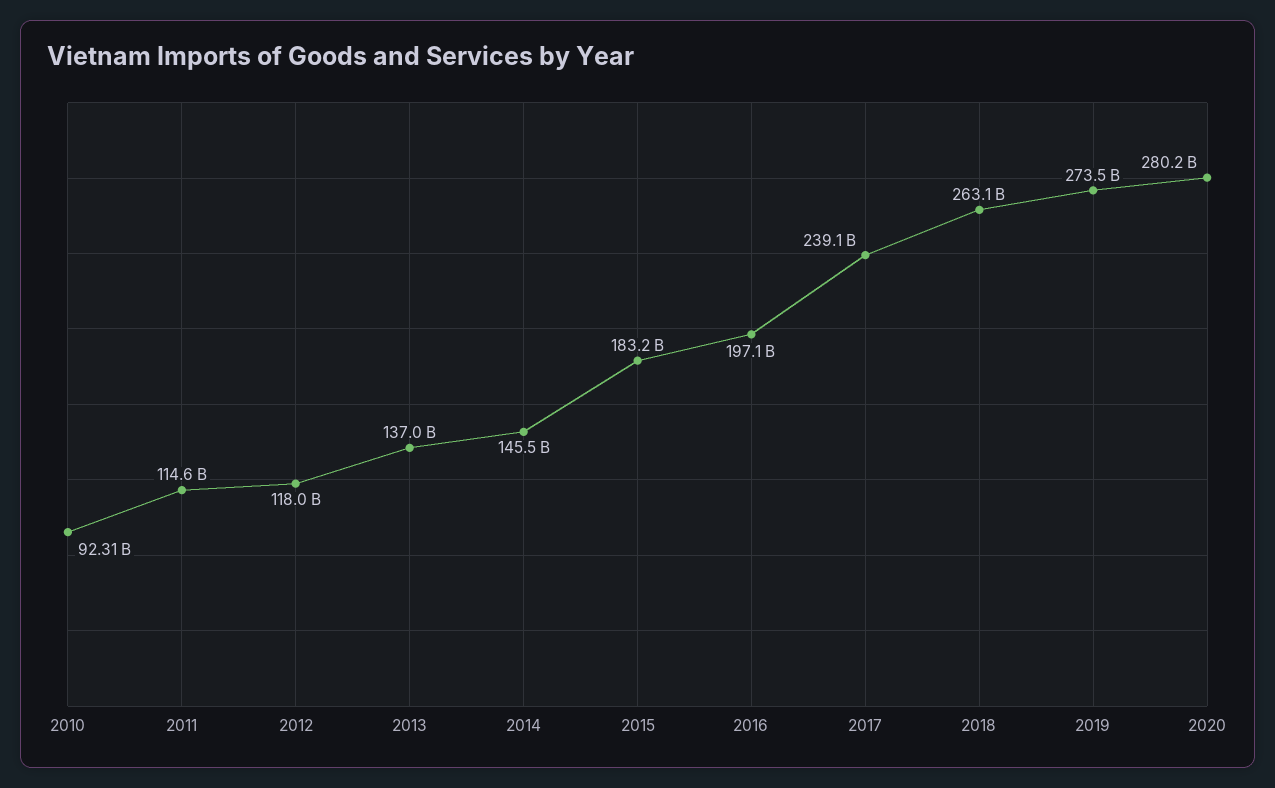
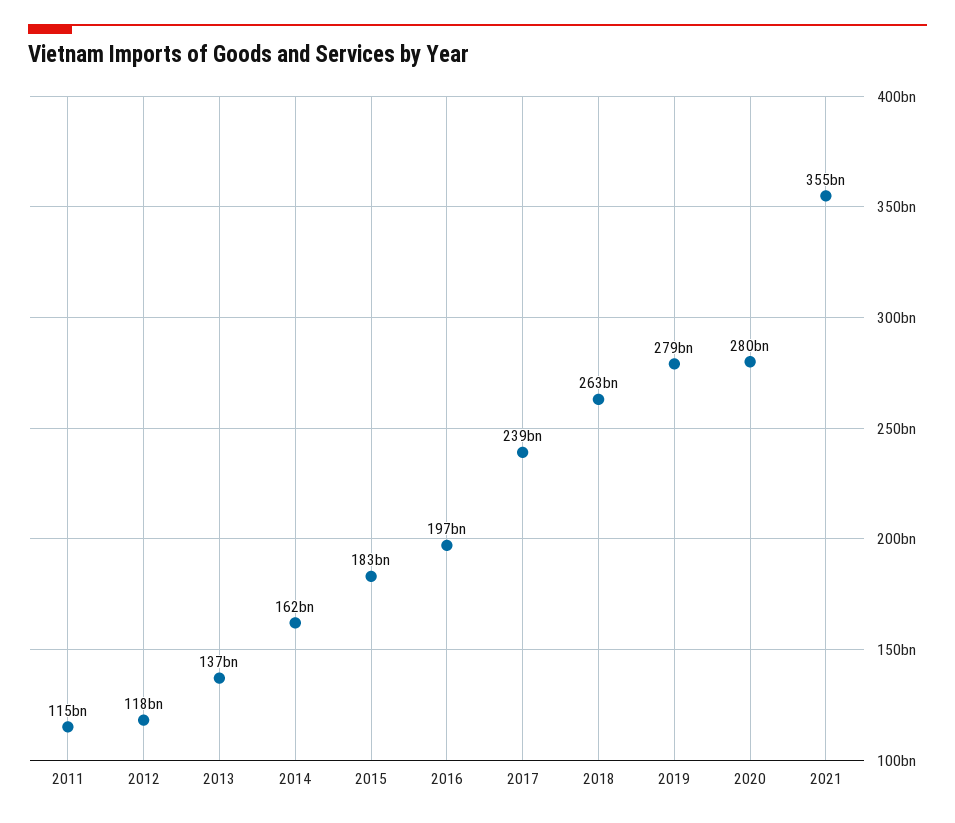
2010: 92310000000 -> none
2014: 145500000000 -> 162000000000
2019: 273500000000 -> 279000000000
2021: none -> 355000000000

